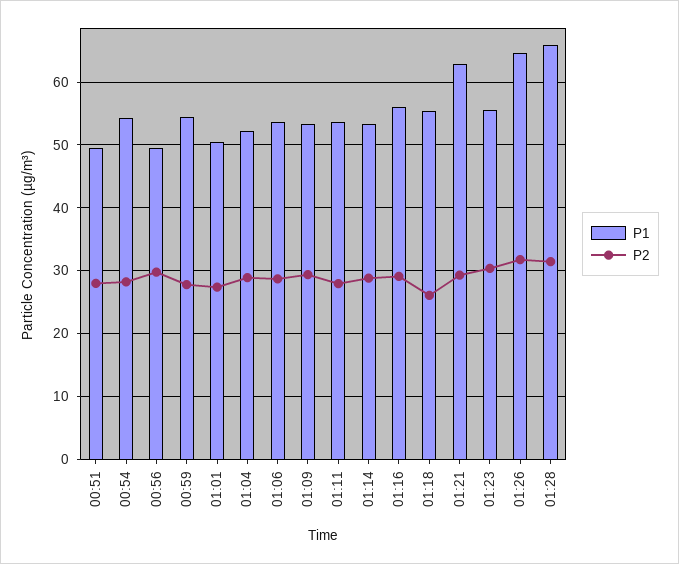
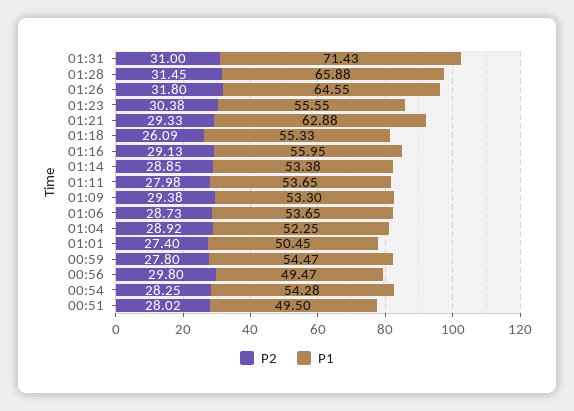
P2, 01:31: none -> 31
P1, 01:31: none -> 71.43

